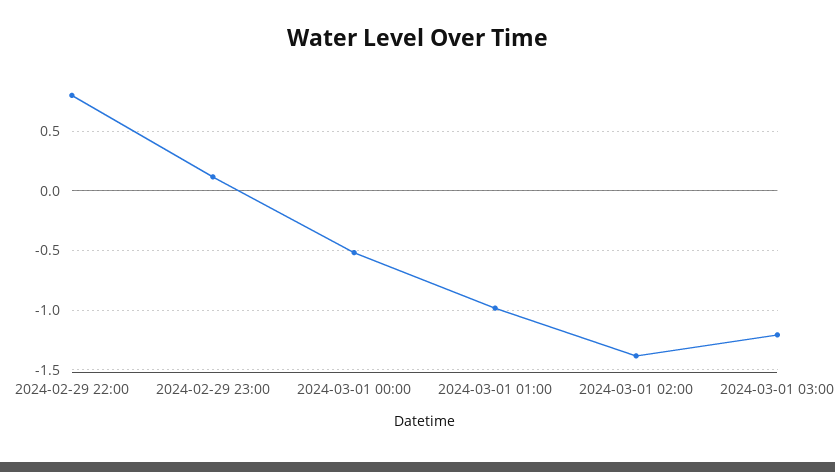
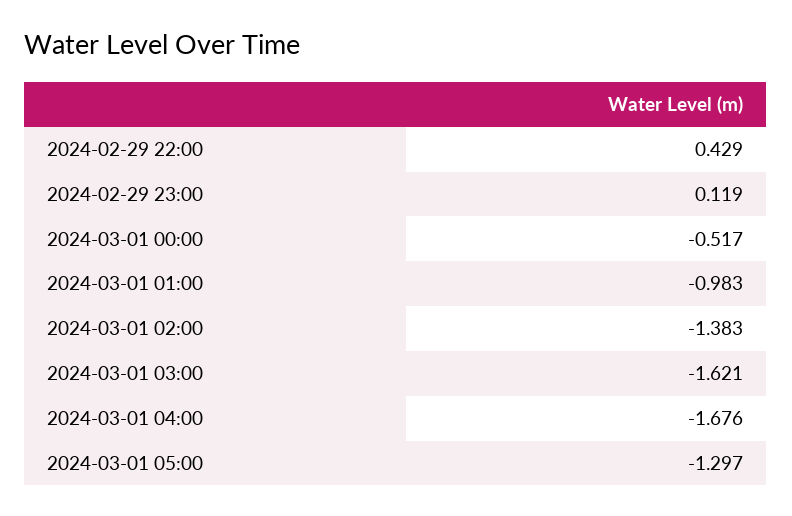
2024-02-29 22:00: 0.8 -> 0.429
2024-03-01 03:00: -1.2 -> -1.621
2024-03-01 04:00: none -> -1.676
2024-03-01 05:00: none -> -1.297

